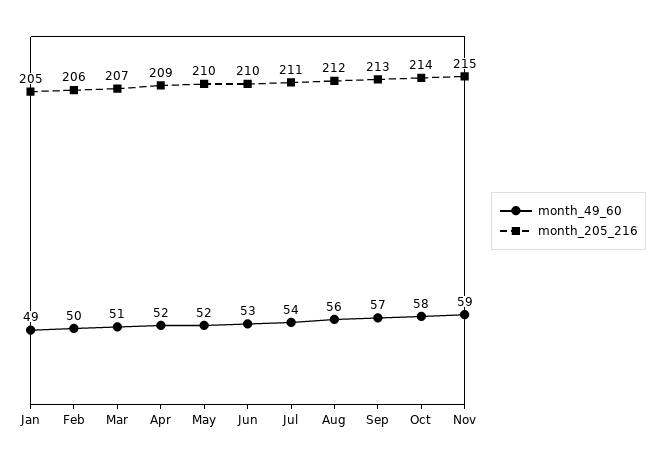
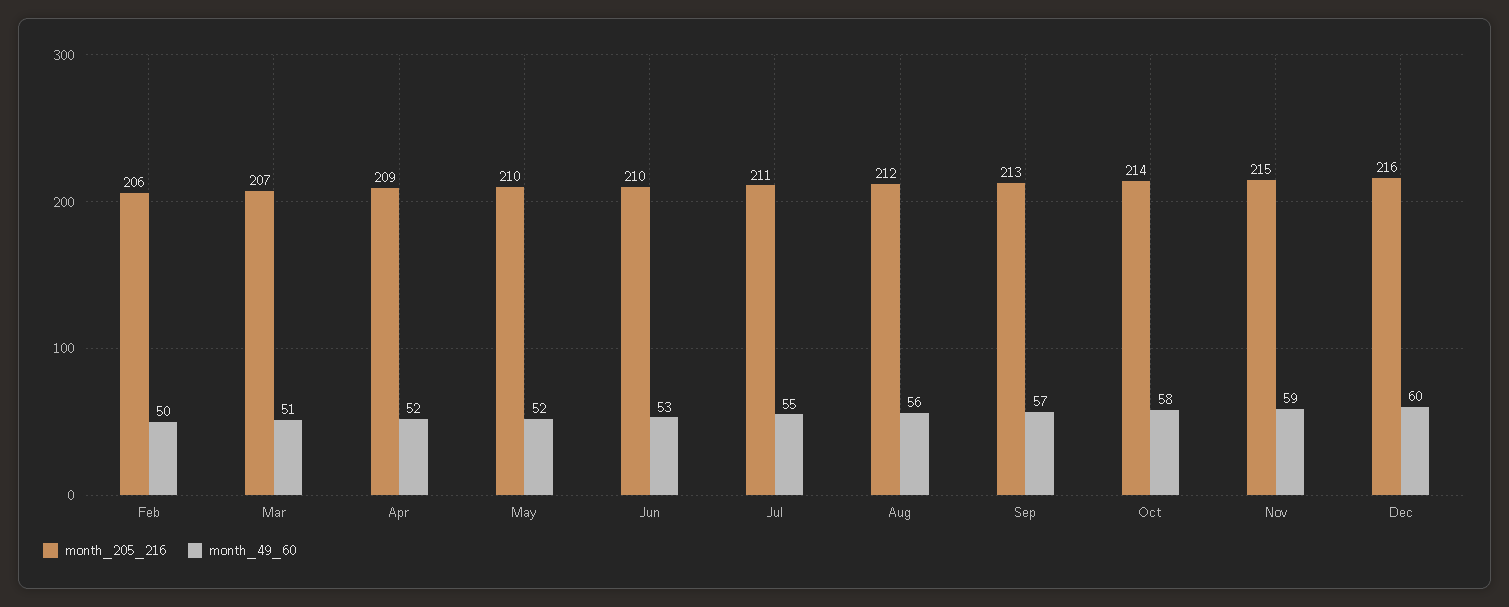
month_49_60, Jan: 49 -> none
month_205_216, Jan: 205 -> none
month_49_60, Jul: 54 -> 55
month_205_216, Dec: none -> 216
month_49_60, Dec: none -> 60

